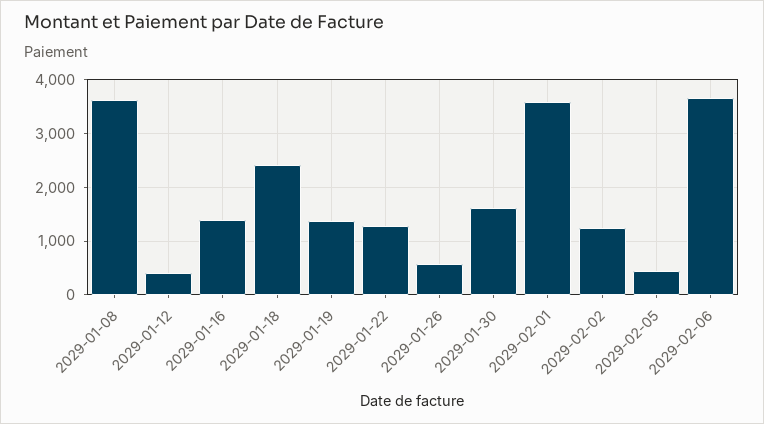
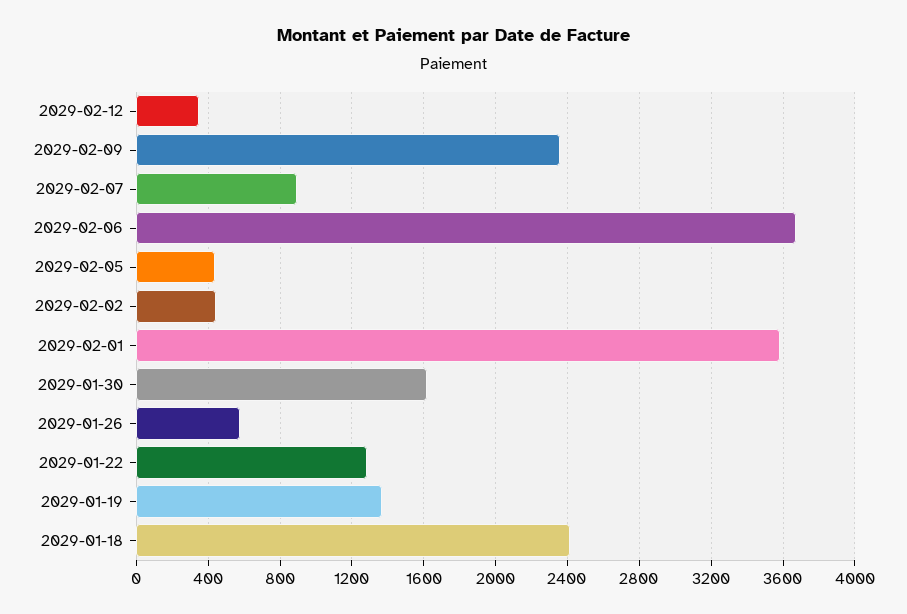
2029-01-08: 3600 -> none
2029-01-12: 400 -> none
2029-01-16: 1400 -> none
2029-02-02: 1200 -> 450
2029-02-12: none -> 350
2029-02-09: none -> 2350
2029-02-07: none -> 900

